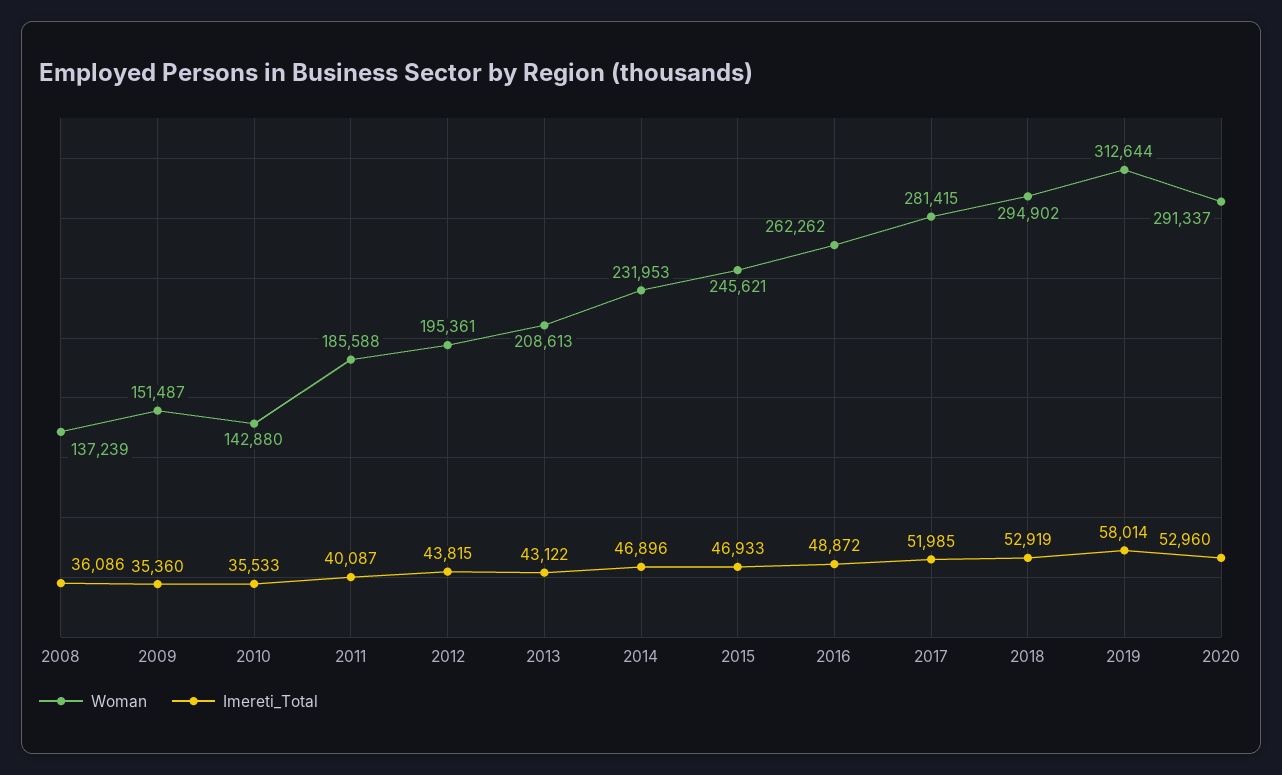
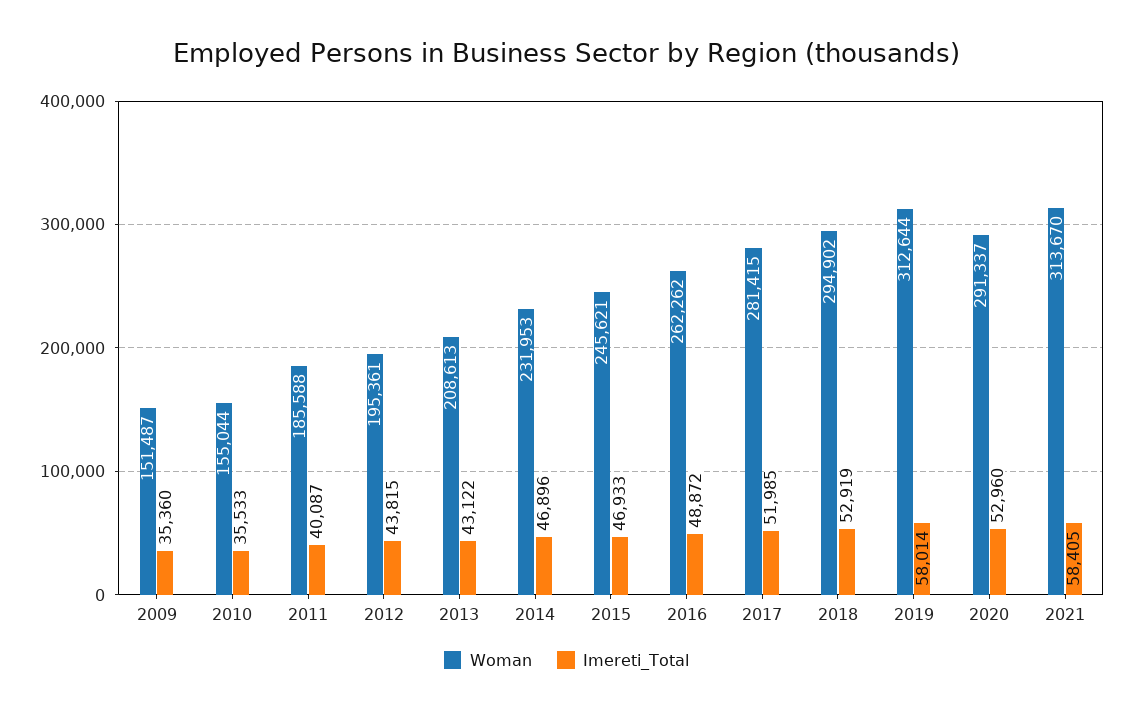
Woman, 2008: 137239 -> none
Imereti_Total, 2008: 36086 -> none
Woman, 2010: 142880 -> 155044
Woman, 2021: none -> 313670
Imereti_Total, 2021: none -> 58405

